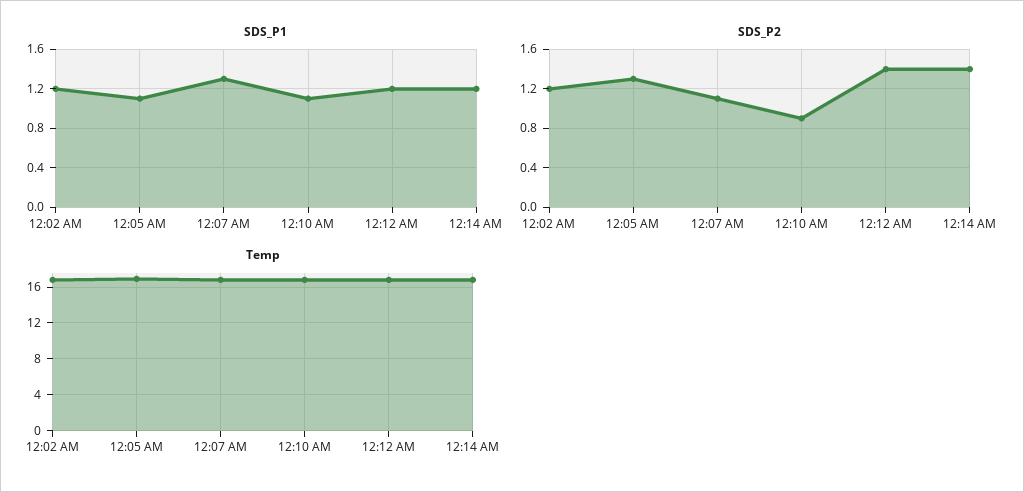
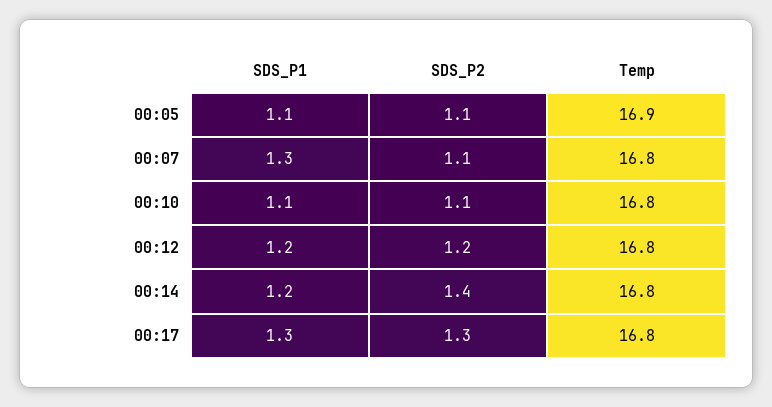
SDS_P1, 12:02 AM: 1.2 -> none
SDS_P2, 12:02 AM: 1.2 -> none
SDS_P2, 12:05 AM: 1.3 -> 1.1
SDS_P2, 12:10 AM: 0.9 -> 1.1
SDS_P2, 12:12 AM: 1.4 -> 1.2
Temp, 12:02 AM: 17 -> none
SDS_P1, 00:17: none -> 1.3
SDS_P2, 00:17: none -> 1.3
Temp, 00:17: none -> 16.8

